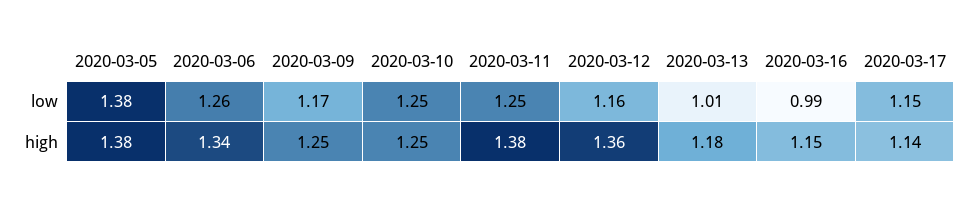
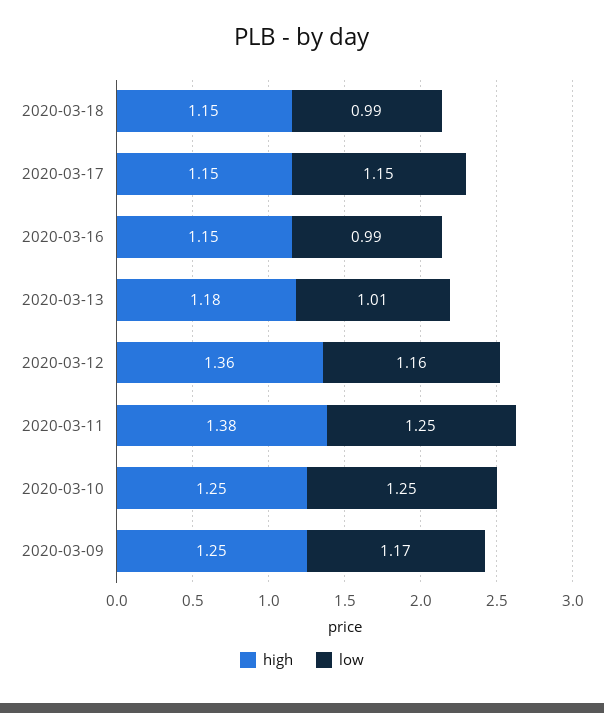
low, 2020-03-05: 1.38 -> none
low, 2020-03-06: 1.26 -> none
high, 2020-03-05: 1.38 -> none
high, 2020-03-06: 1.34 -> none
high, 2020-03-17: 1.14 -> 1.15
high, 2020-03-18: none -> 1.15
low, 2020-03-18: none -> 0.99

